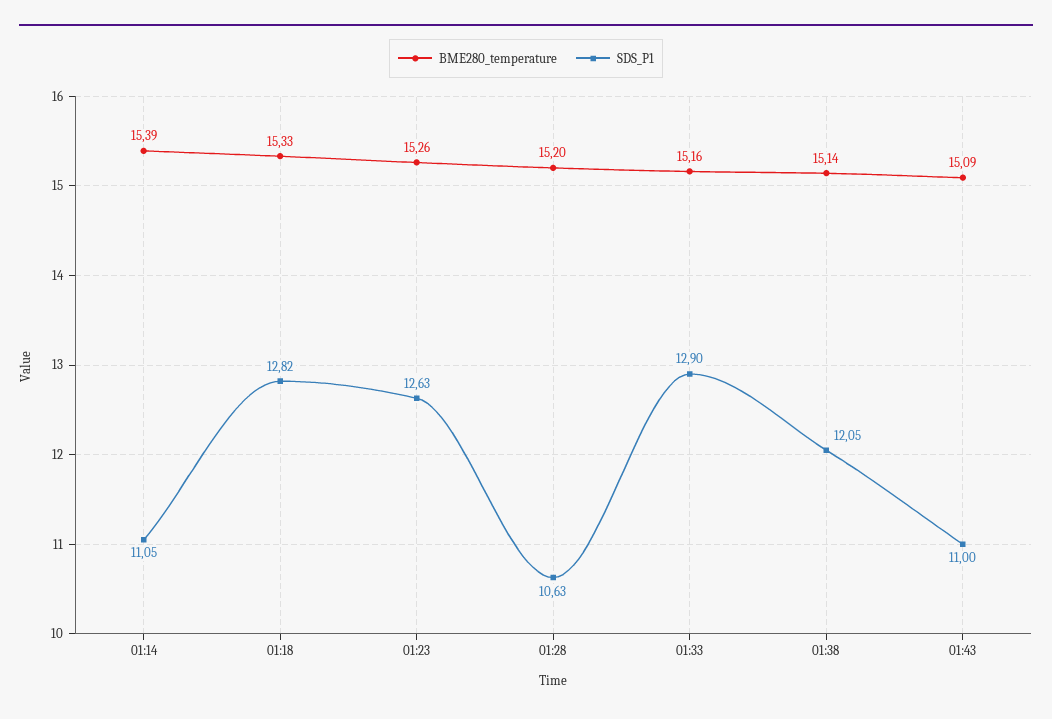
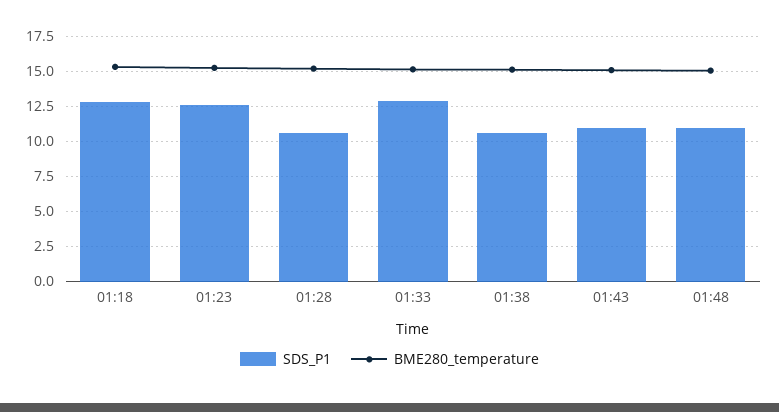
BME280_temperature, 01:14: 15.39 -> none
SDS_P1, 01:14: 11.05 -> none
SDS_P1, 01:38: 12.05 -> 10.5
SDS_P1, 01:48: none -> 11
BME280_temperature, 01:48: none -> 15

